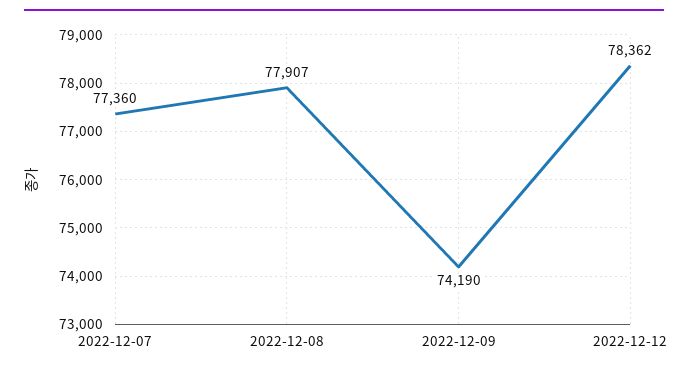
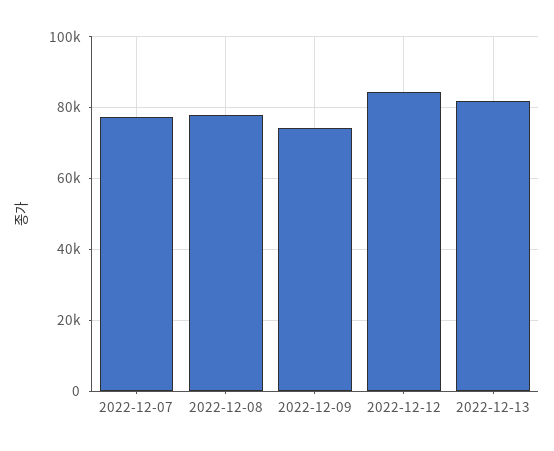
2022-12-12: 78362 -> 84000
2022-12-13: none -> 82000

